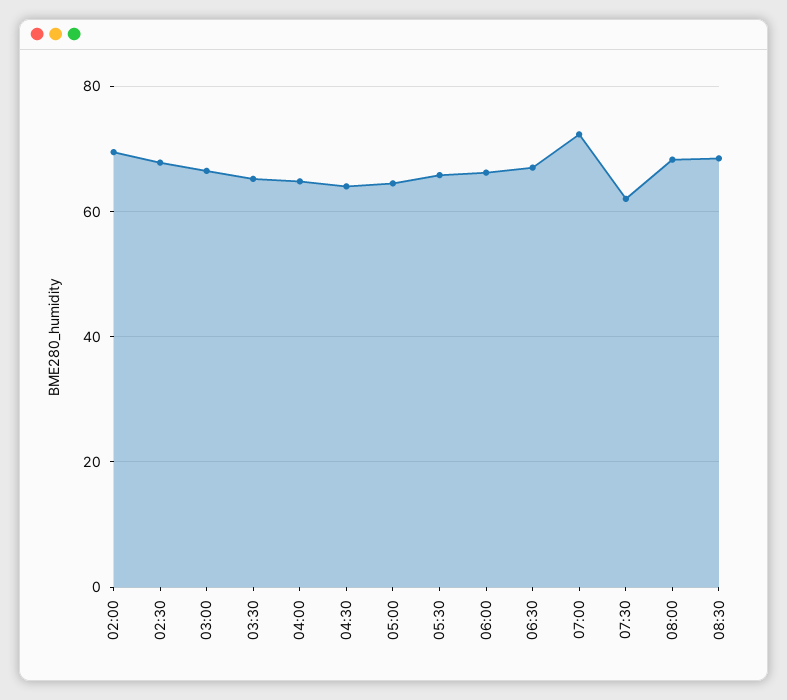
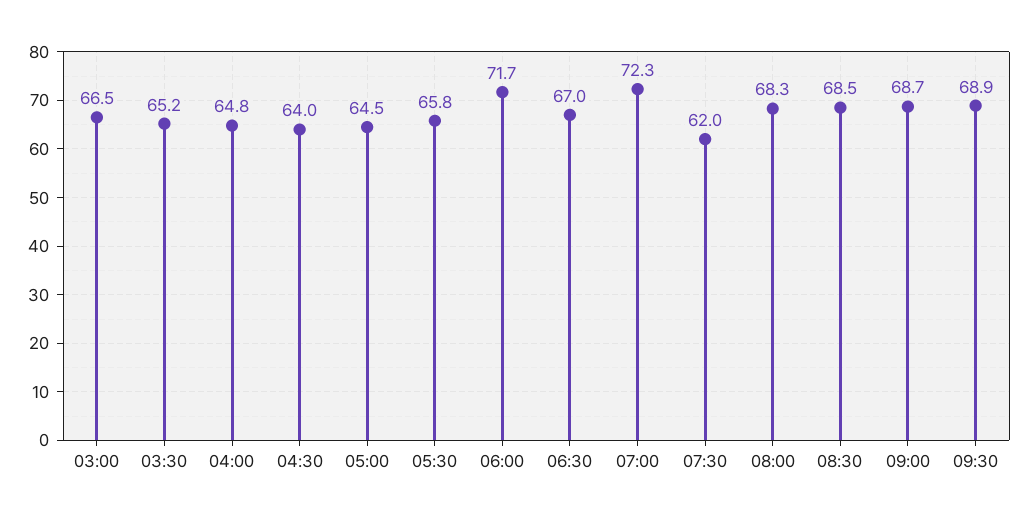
02:00: 70 -> none
02:30: 68 -> none
06:00: 66 -> 71.7
09:00: none -> 68.7
09:30: none -> 68.9

